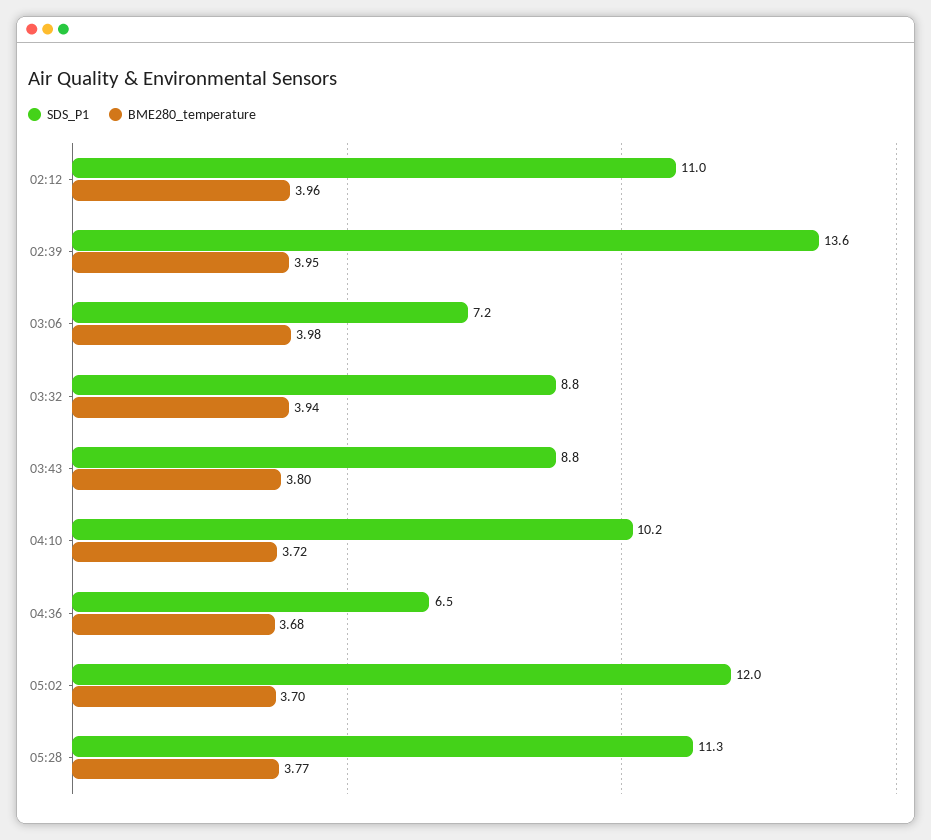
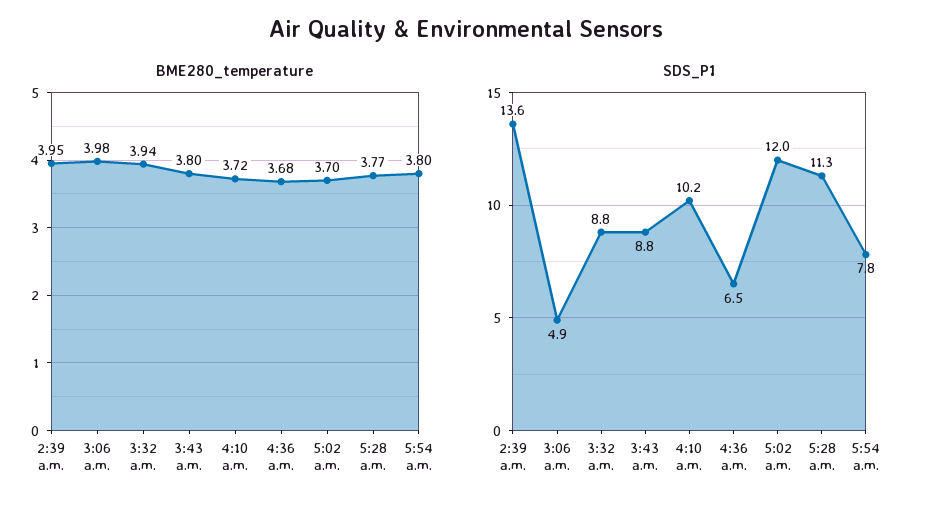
SDS_P1, 02:12: 11 -> none
BME280_temperature, 02:12: 3.96 -> none
SDS_P1, 03:06: 7.2 -> 4.9
BME280_temperature, 5:54 a.m.: none -> 3.8
SDS_P1, 5:54 a.m.: none -> 7.8

